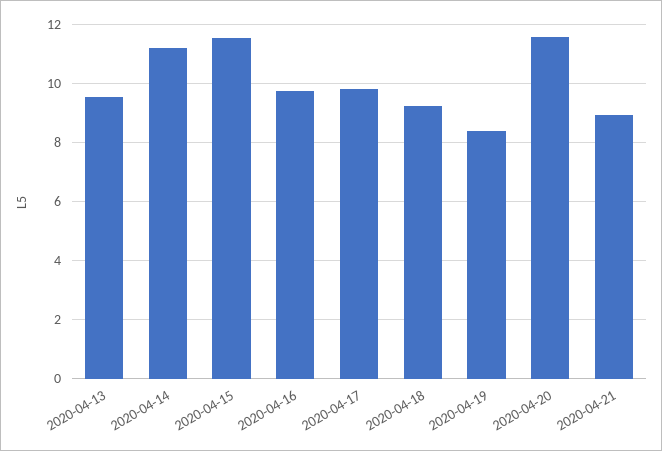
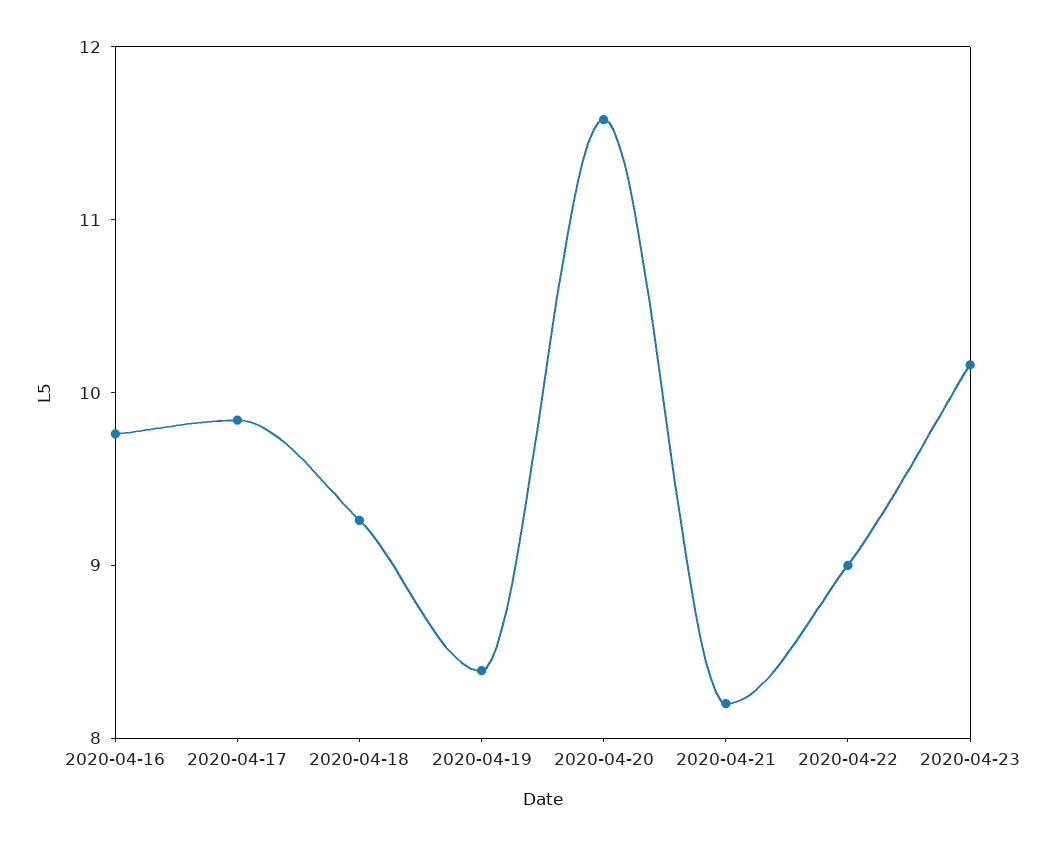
2020-04-13: 9.5 -> none
2020-04-14: 11.25 -> none
2020-04-15: 11.5 -> none
2020-04-21: 9 -> 8.2
2020-04-22: none -> 9
2020-04-23: none -> 10.2

